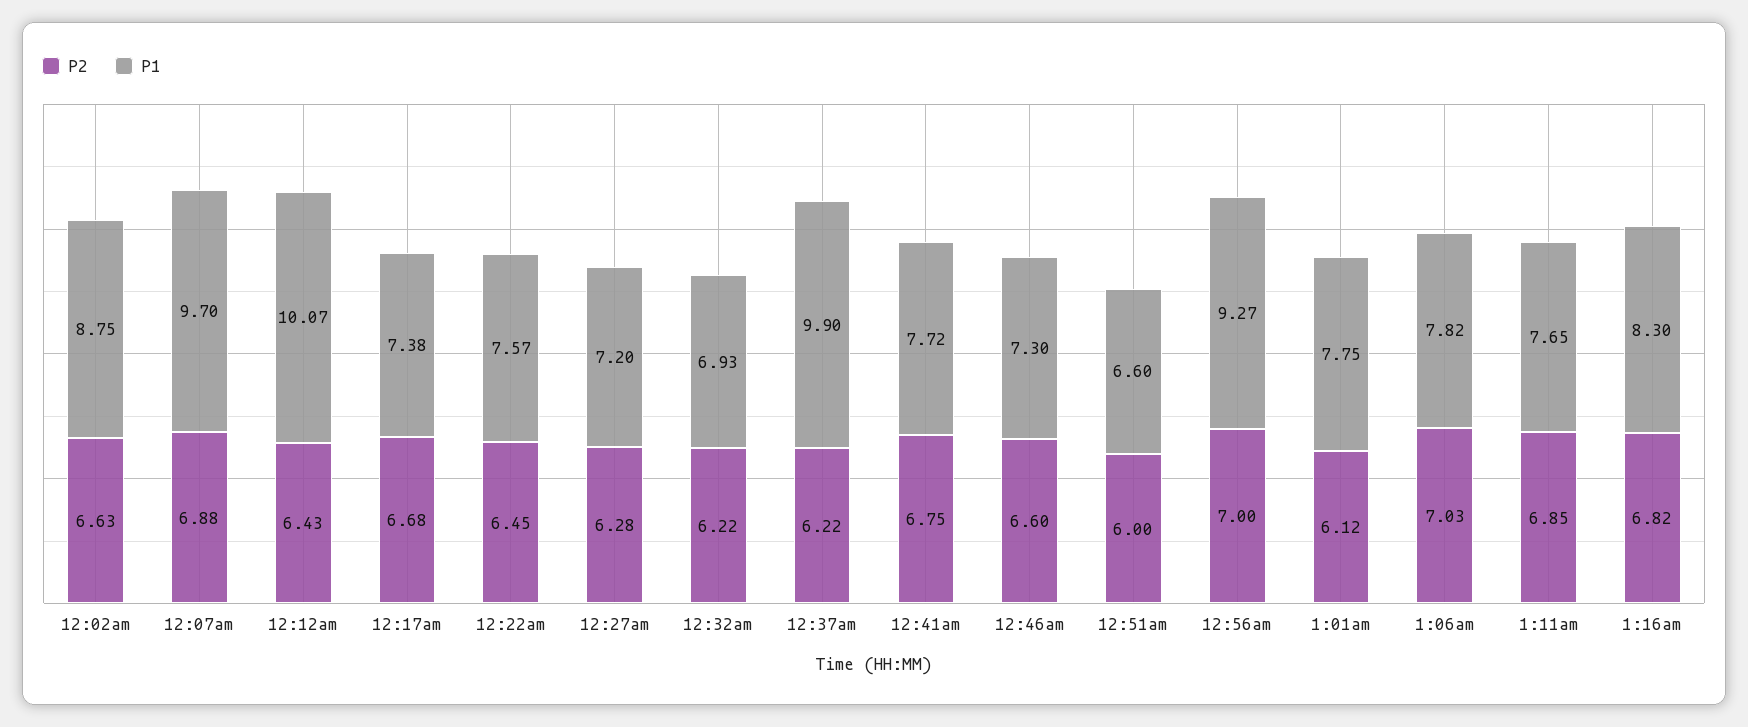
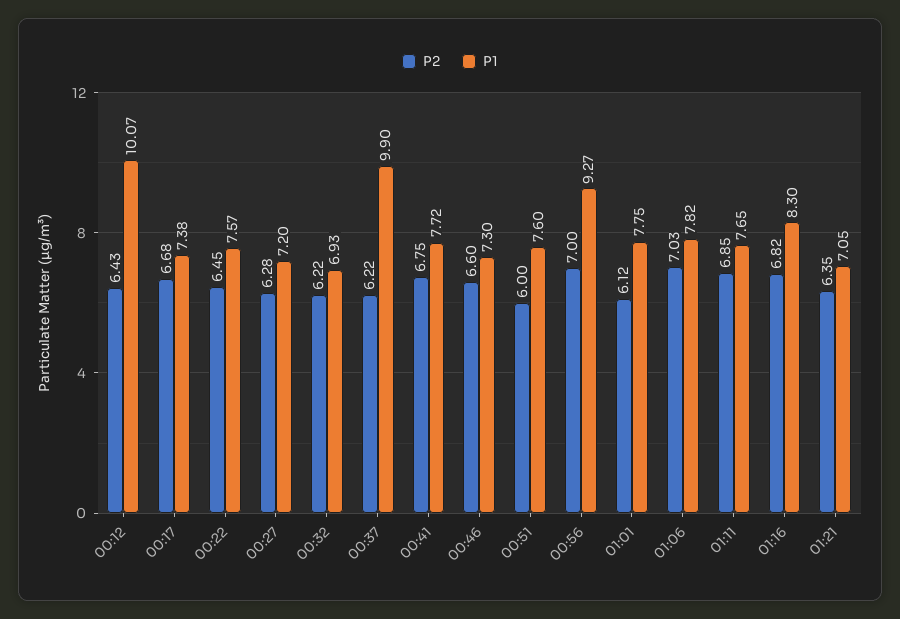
P2, 12:02am: 6.63 -> none
P1, 12:02am: 8.75 -> none
P2, 12:07am: 6.88 -> none
P1, 12:07am: 9.7 -> none
P1, 12:51am: 6.6 -> 7.6
P2, 01:21: none -> 6.35
P1, 01:21: none -> 7.05

